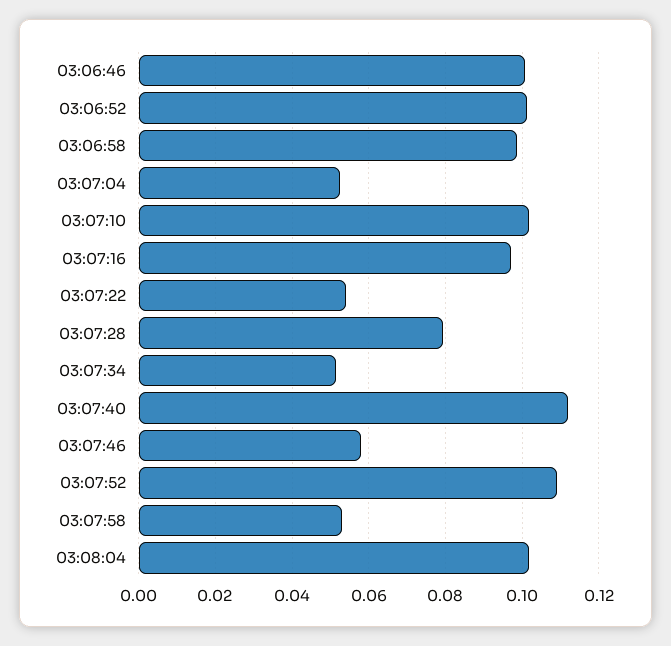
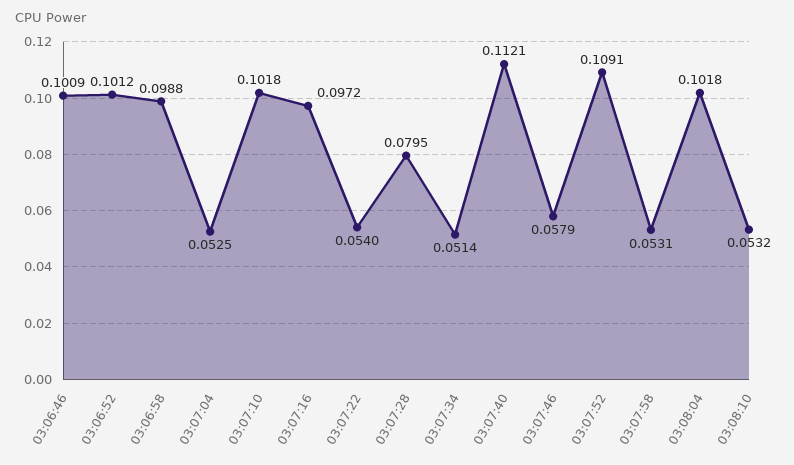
03:08:10: none -> 0.0532

